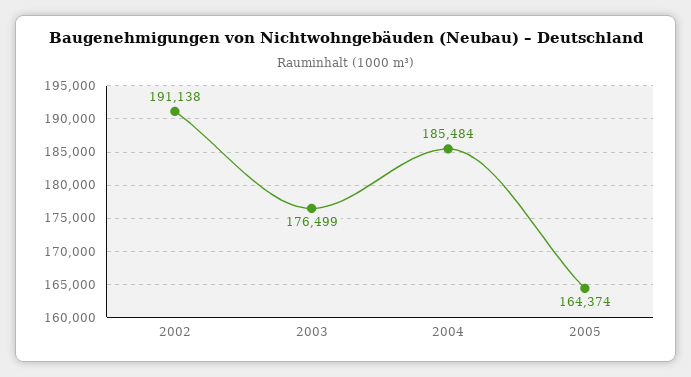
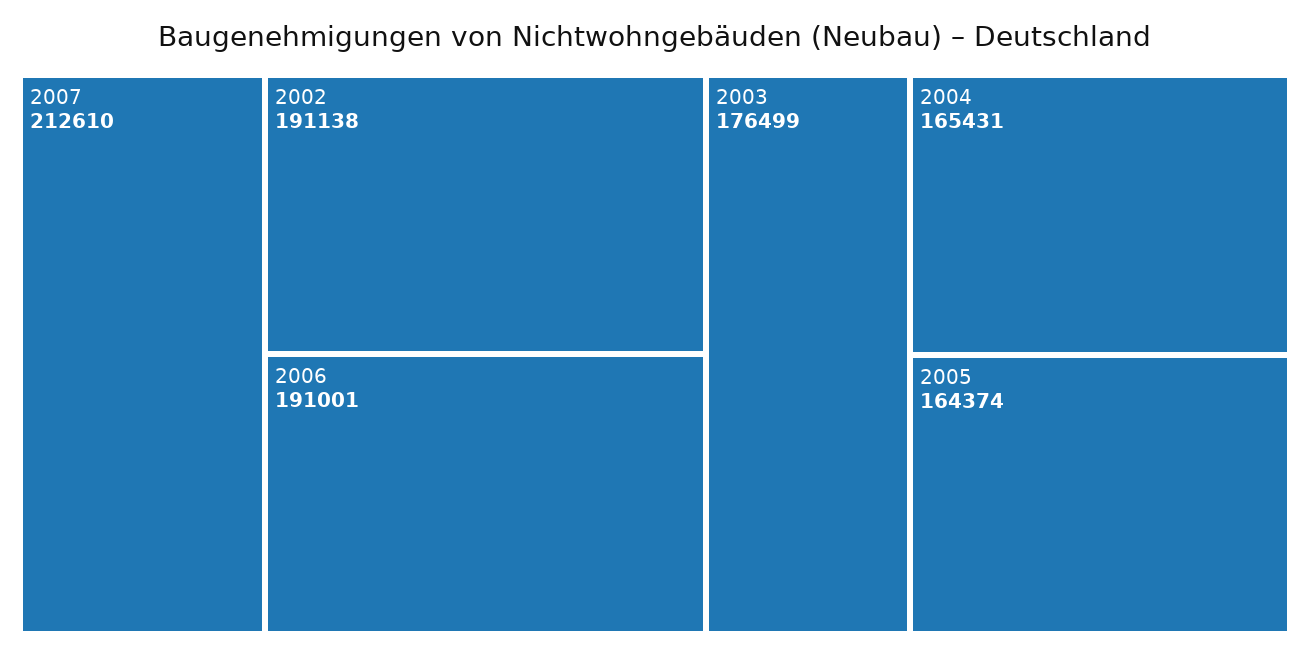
2004: 185484 -> 165431
2007: none -> 212610
2006: none -> 191001

